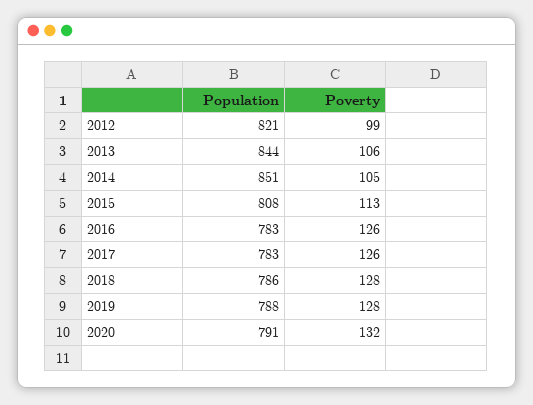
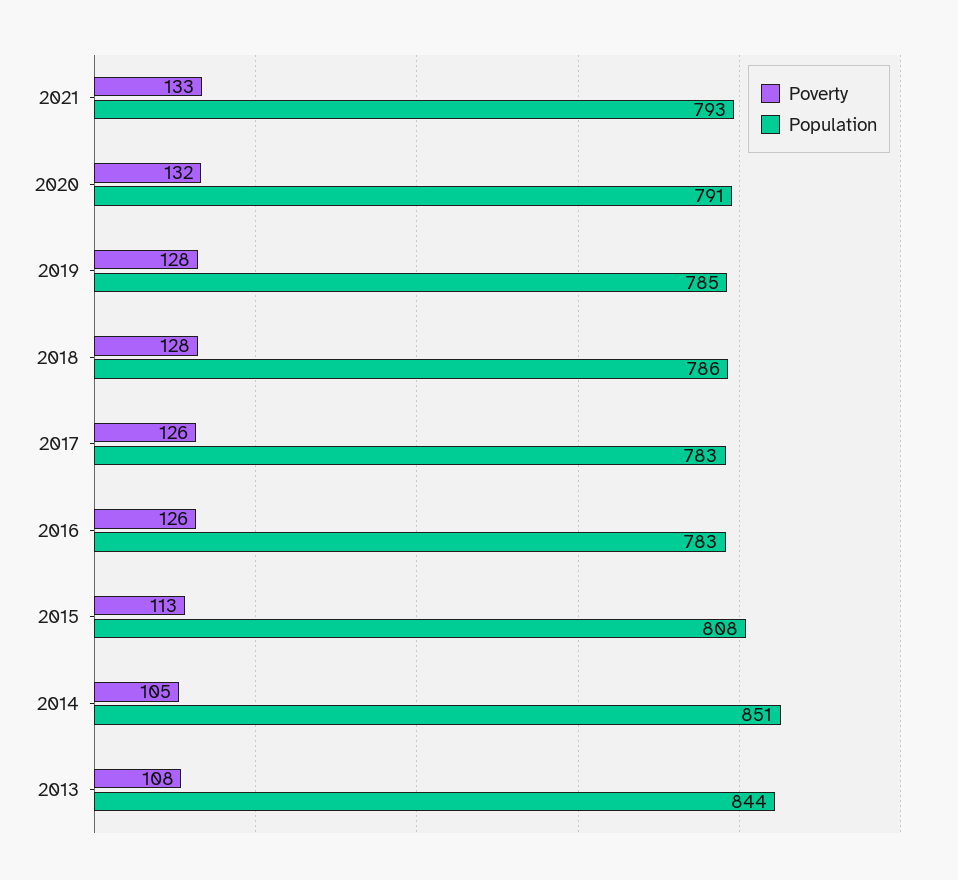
Population, 2012: 821 -> none
Poverty, 2012: 99 -> none
Poverty, 2013: 106 -> 108
Population, 2019: 788 -> 785
Poverty, 2021: none -> 133
Population, 2021: none -> 793

